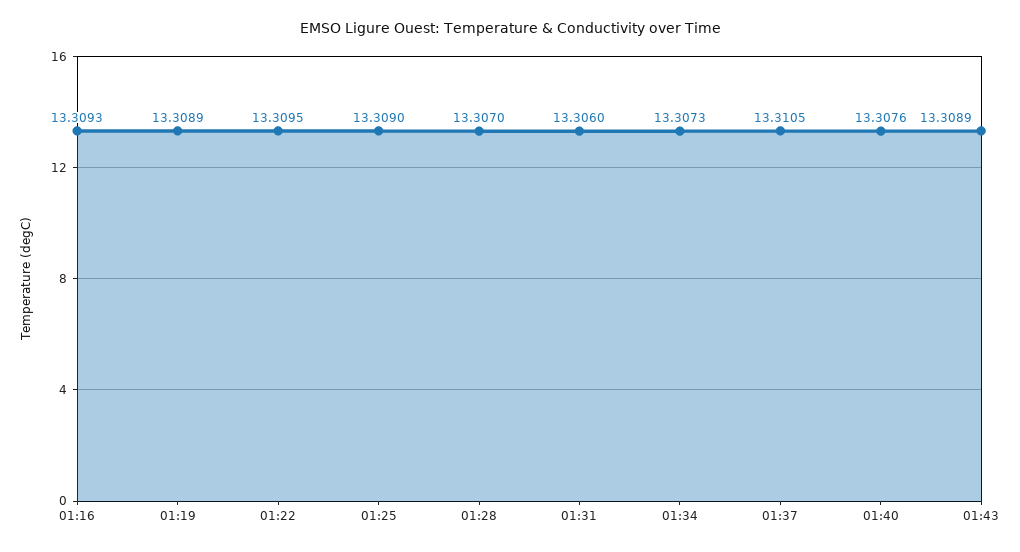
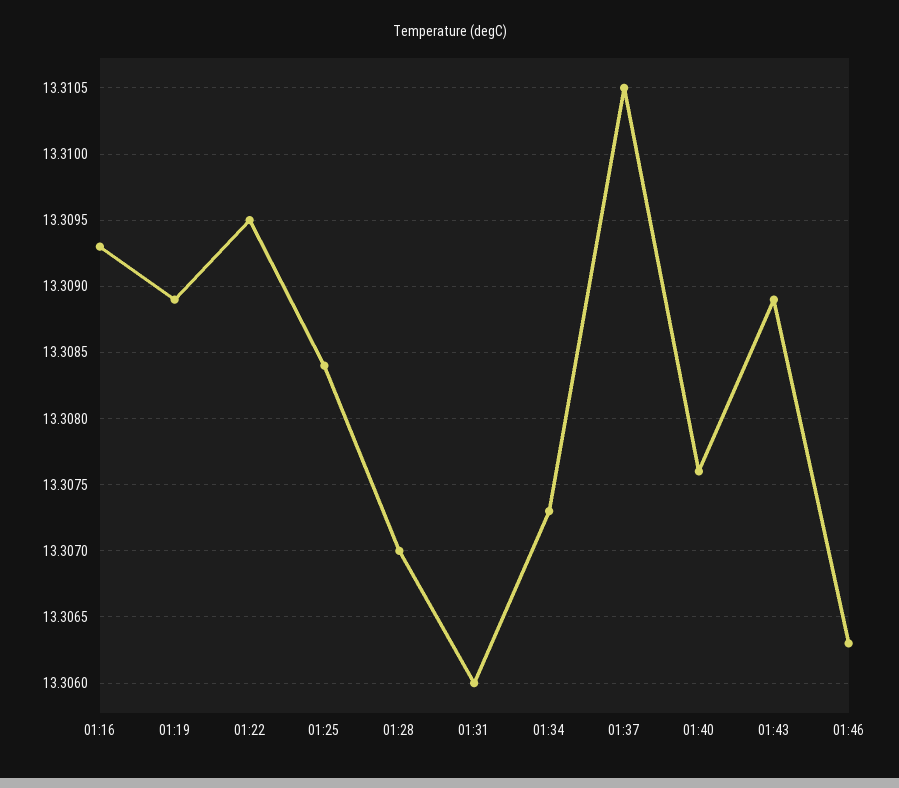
01:25: 13.309 -> 13.3084
01:46: none -> 13.3063

